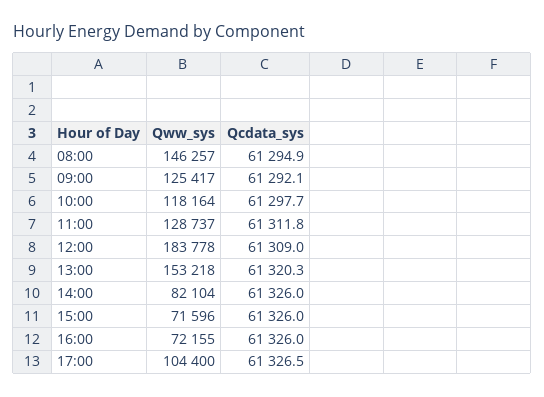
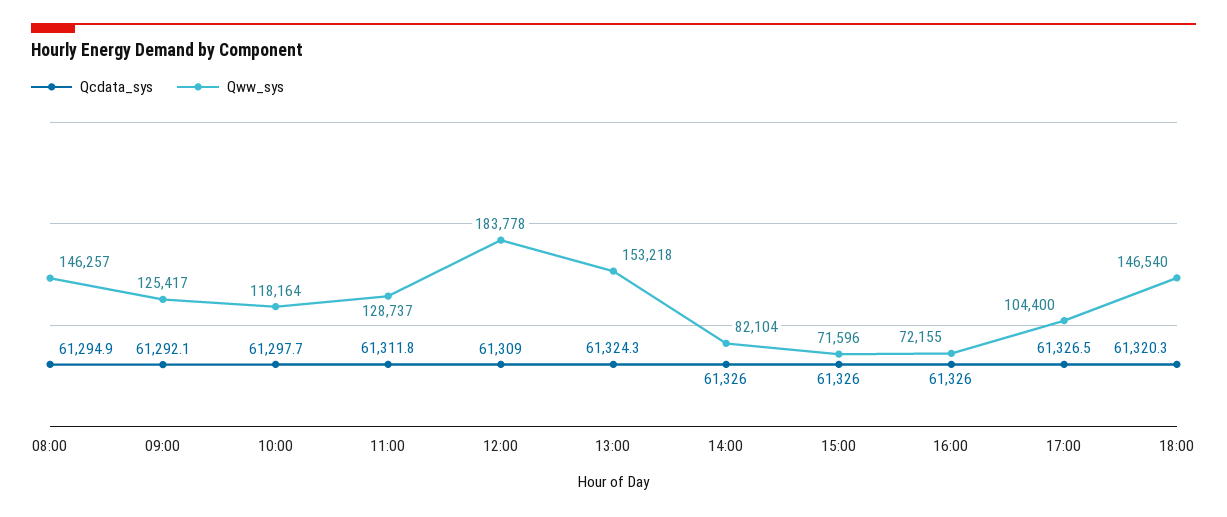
Qcdata_sys, 13:00: 61320.3 -> 61324.3
Qcdata_sys, 18:00: none -> 61320.3
Qww_sys, 18:00: none -> 146540

